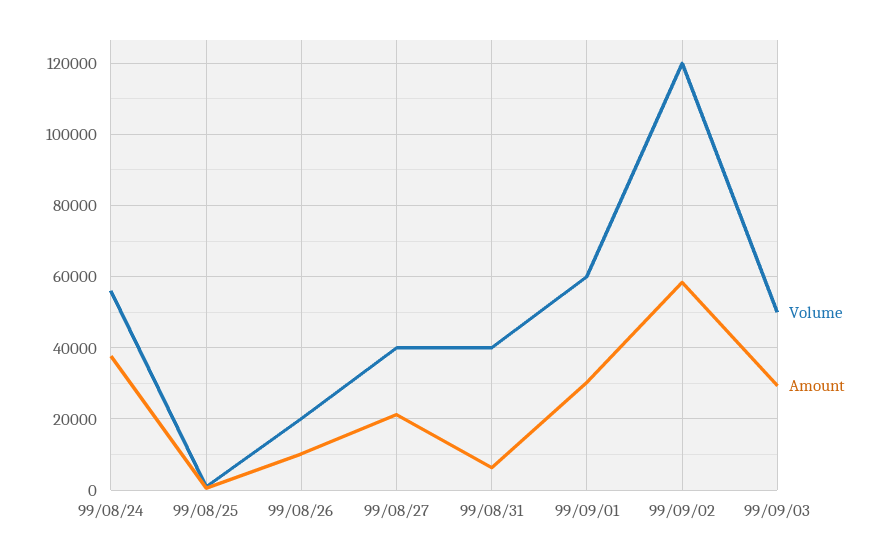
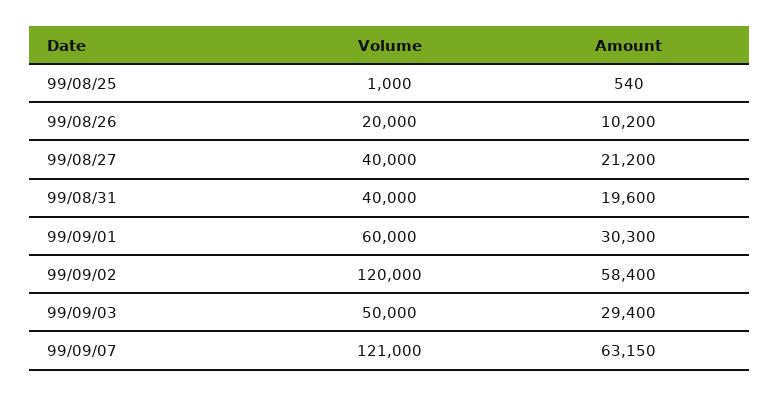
Volume, 99/08/24: 56000 -> none
Amount, 99/08/24: 38000 -> none
Amount, 99/08/31: 6000 -> 19600
Volume, 99/09/07: none -> 121000
Amount, 99/09/07: none -> 63150

